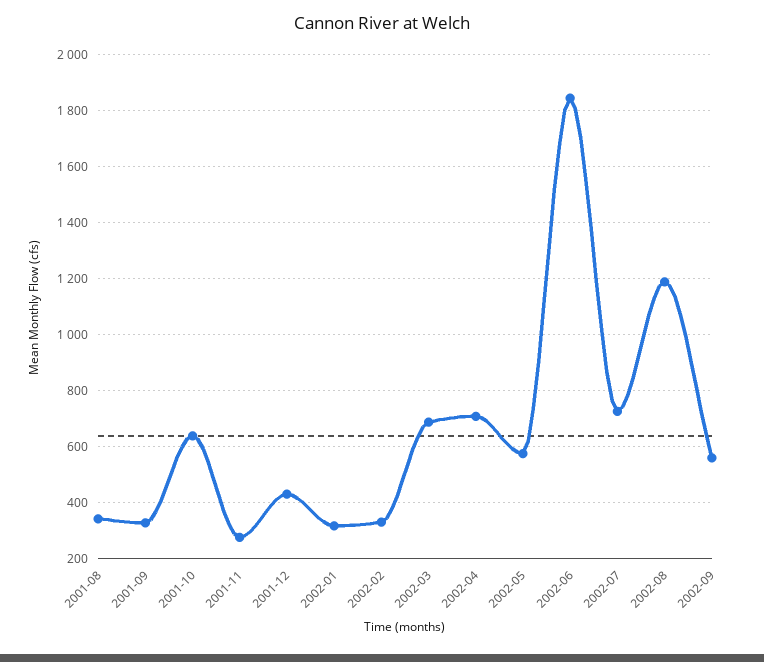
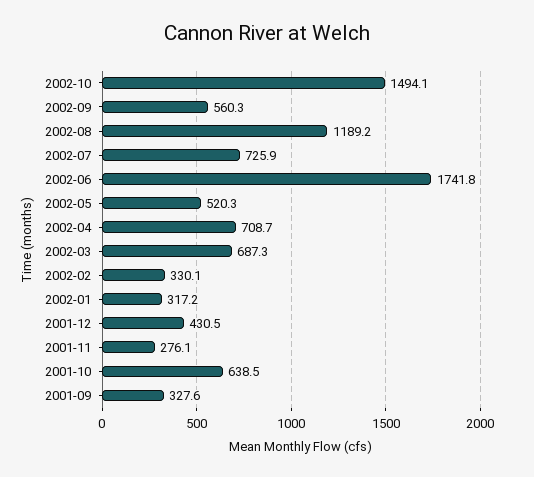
2001-08: 350 -> none
2002-05: 575 -> 520.3
2002-06: 1850 -> 1741.8
2002-10: none -> 1494.1

